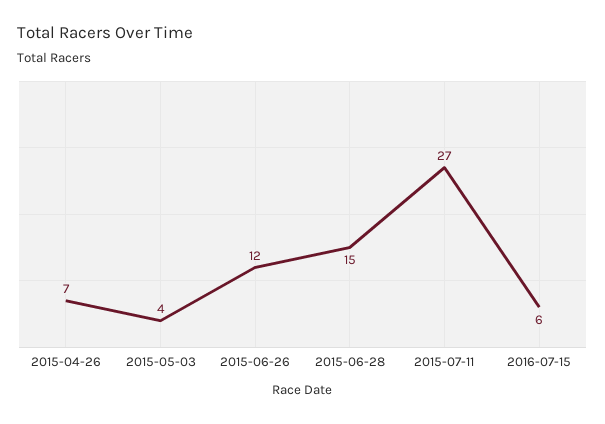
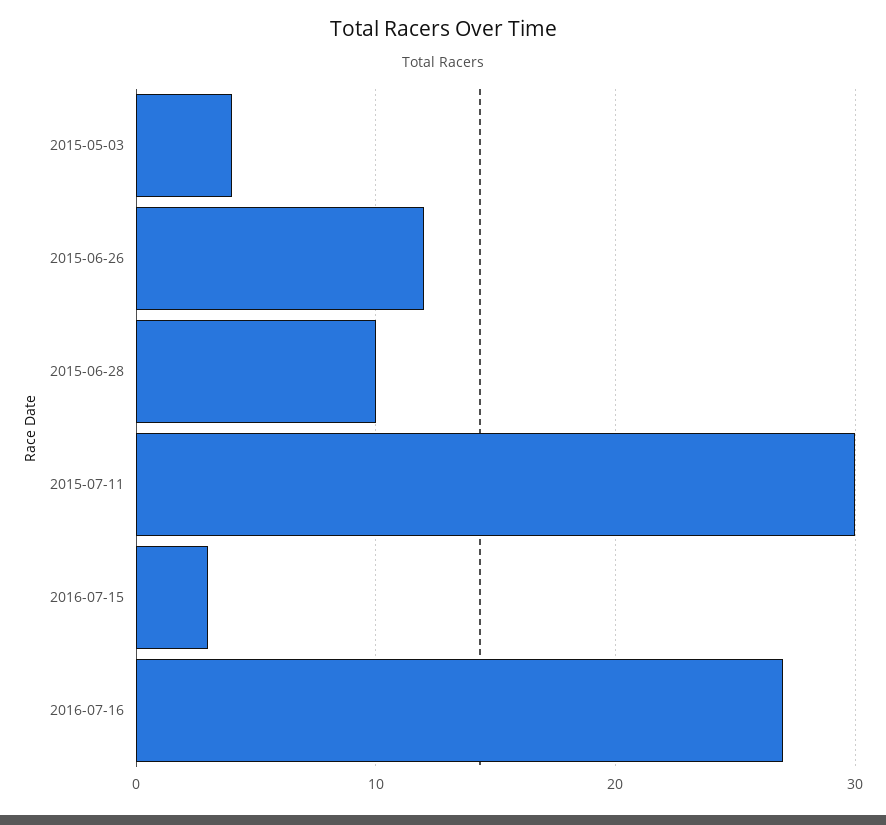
2015-04-26: 7 -> none
2015-06-28: 15 -> 10
2015-07-11: 27 -> 30
2016-07-15: 6 -> 3
2016-07-16: none -> 27

